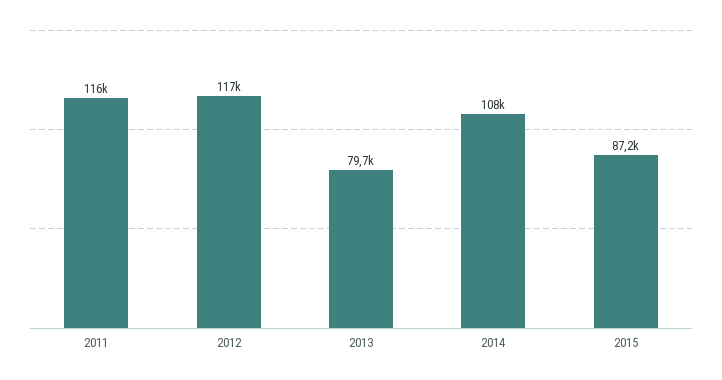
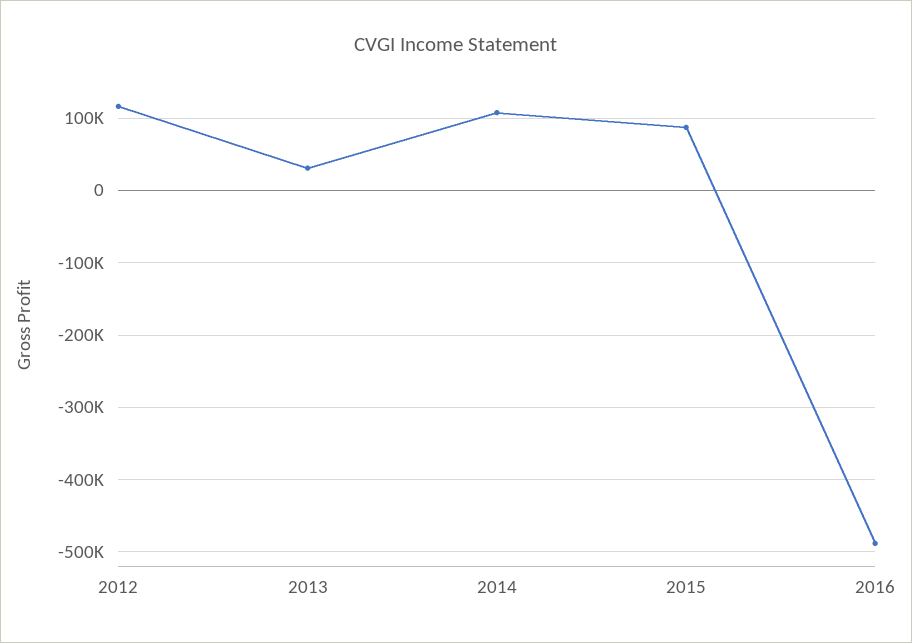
2011: 116000 -> none
2013: 79700 -> 30000
2016: none -> -490000

